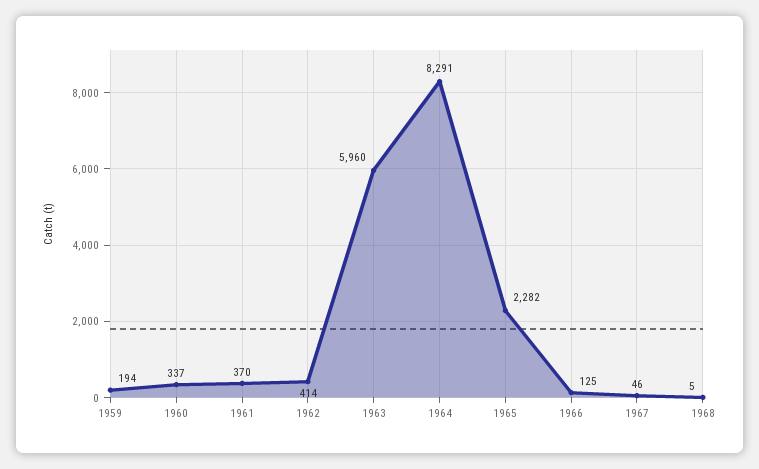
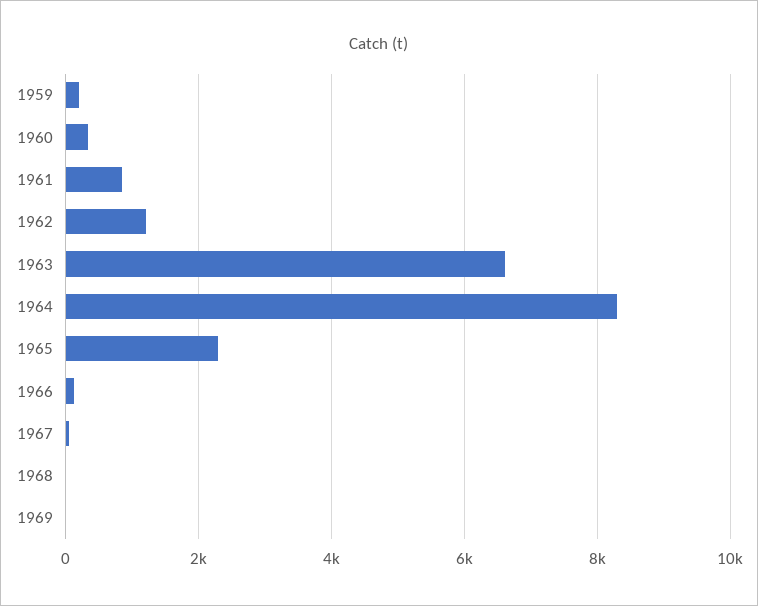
1961: 370 -> 800
1962: 414 -> 1200
1963: 5960 -> 6600
1969: none -> 0

